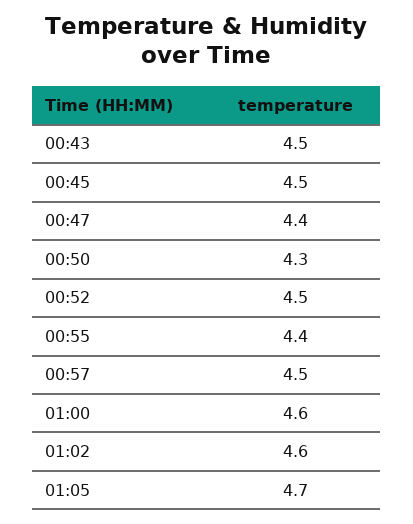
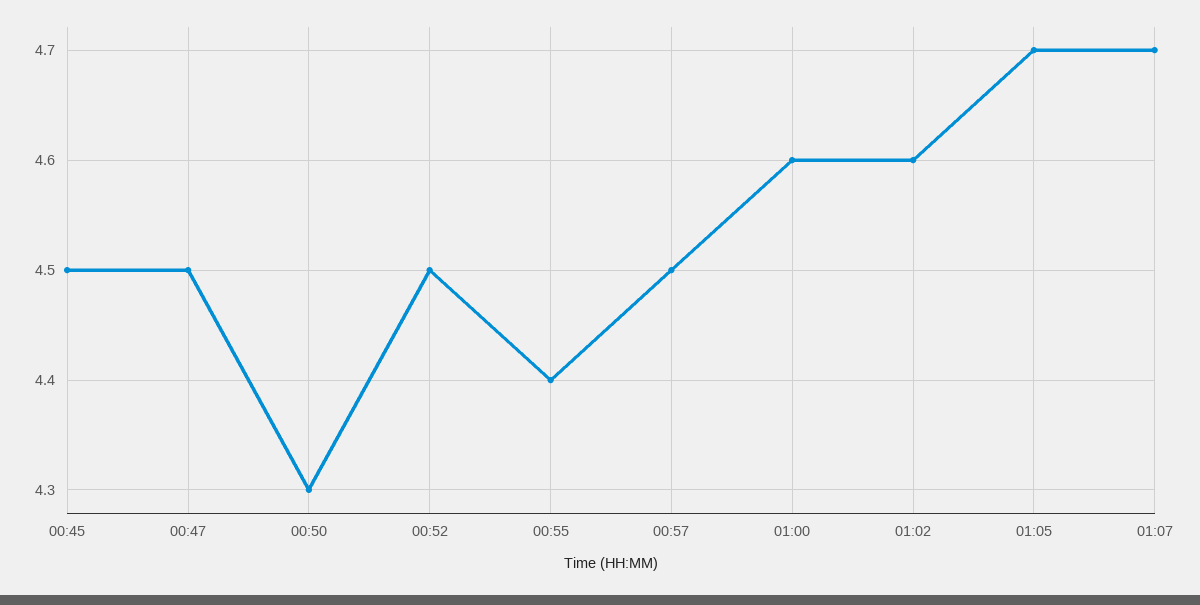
00:43: 4.5 -> none
00:47: 4.4 -> 4.5
01:07: none -> 4.7

